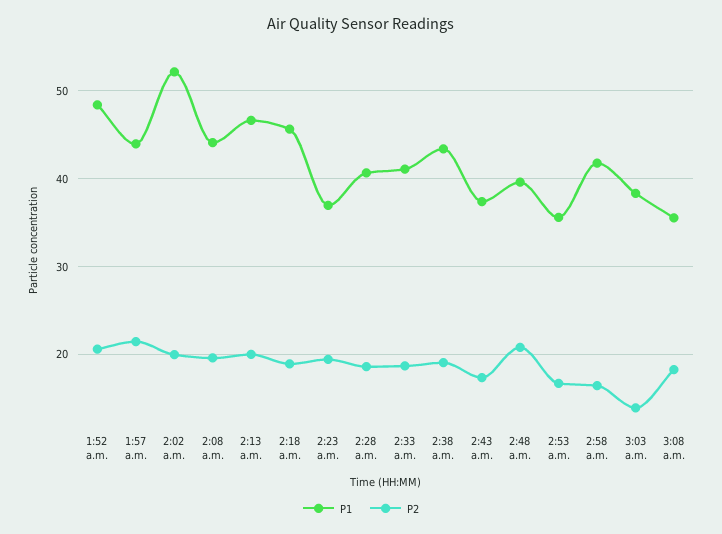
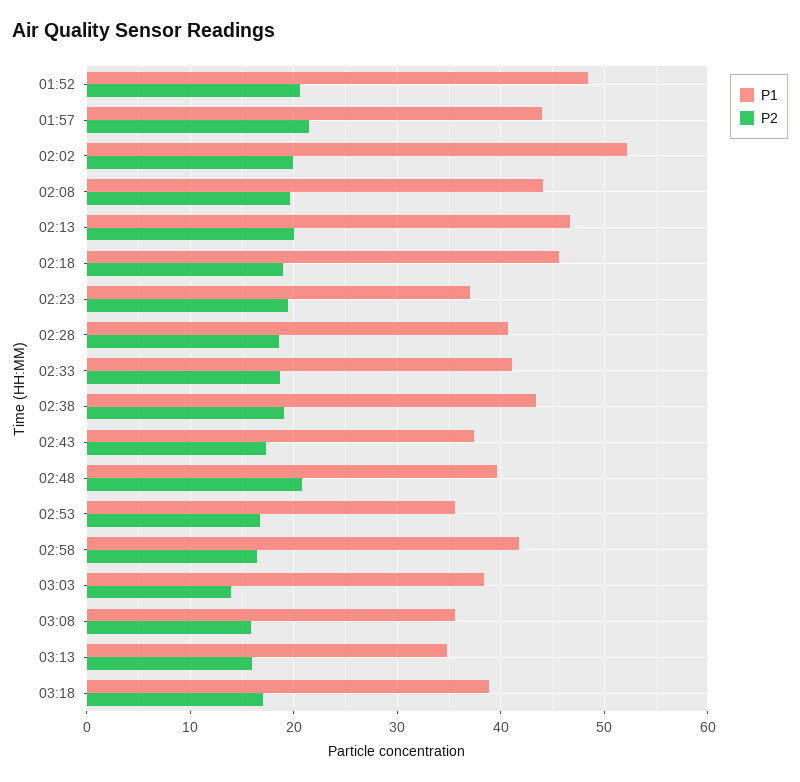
P2, 3:08 a.m.: 18 -> 16
P1, 03:13: none -> 35
P2, 03:13: none -> 16
P1, 03:18: none -> 39
P2, 03:18: none -> 17

